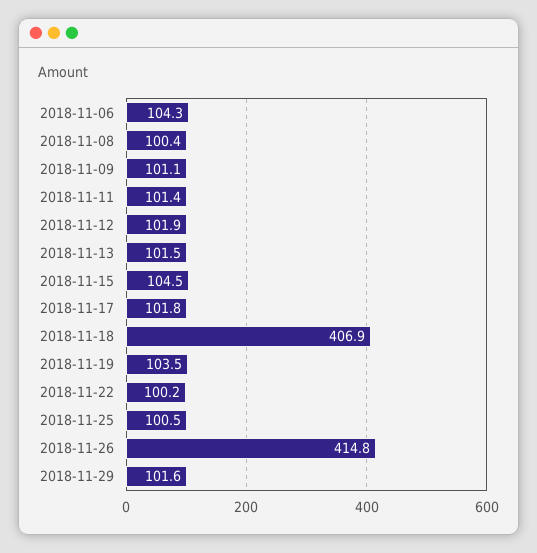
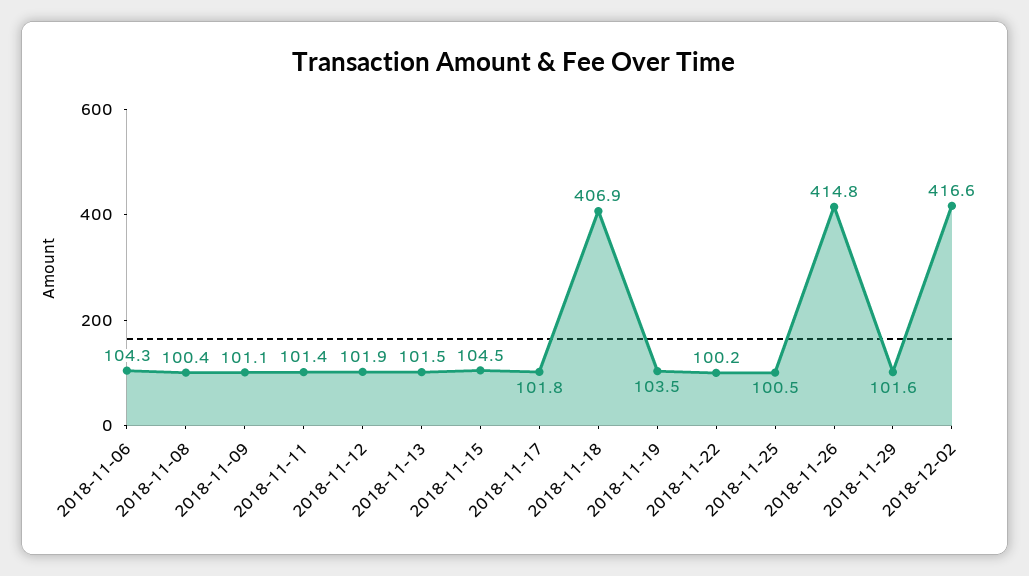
2018-12-02: none -> 416.6

